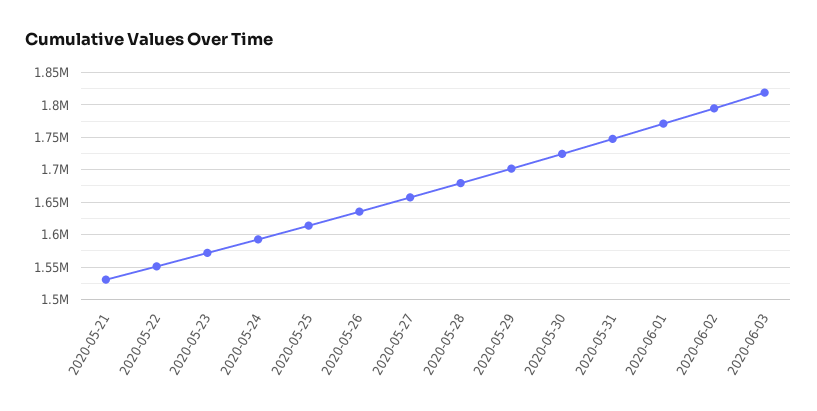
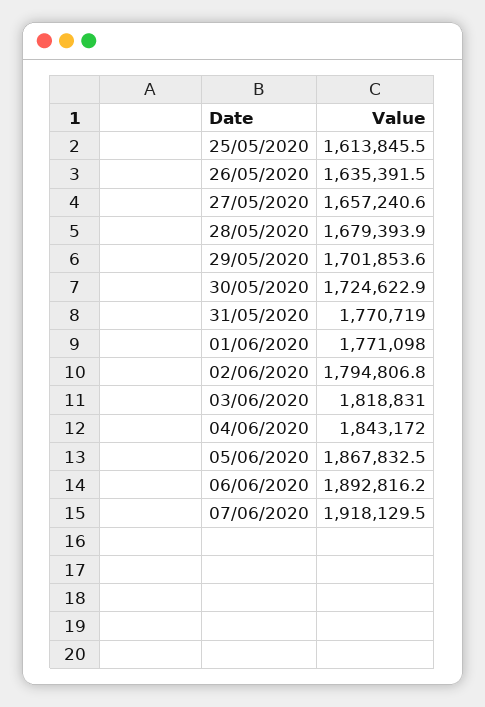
2020-05-21: 1530000 -> none
2020-05-22: 1550000 -> none
2020-05-23: 1570000 -> none
2020-05-24: 1590000 -> none
2020-05-31: 1750000 -> 1770719
04/06/2020: none -> 1843172
05/06/2020: none -> 1867832.5
06/06/2020: none -> 1892816.2
07/06/2020: none -> 1918129.5

